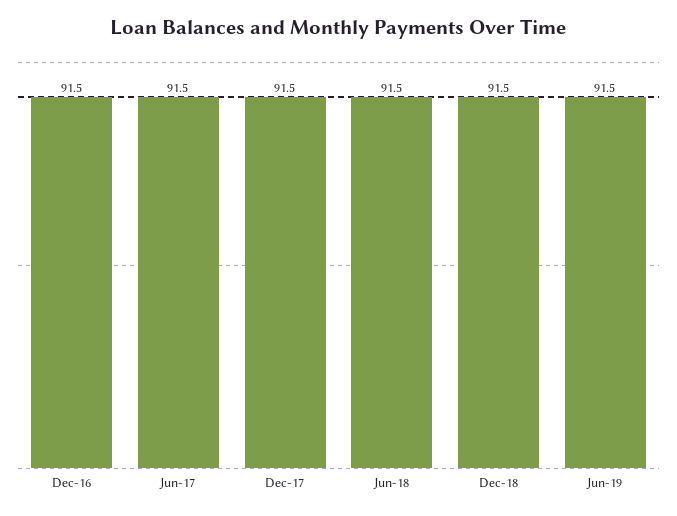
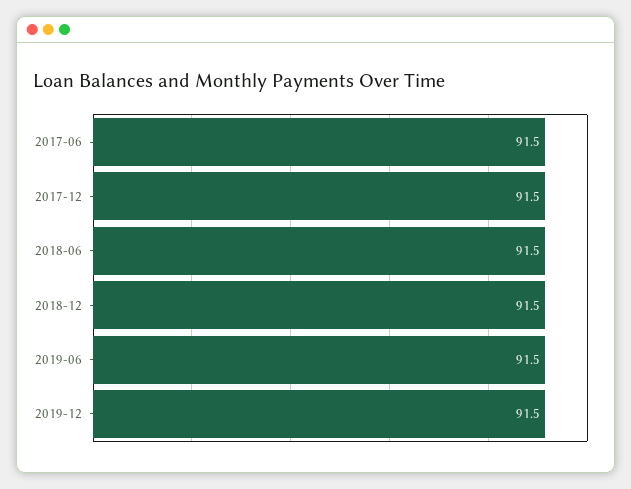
Dec-16: 91.5 -> none
2019-12: none -> 91.5

